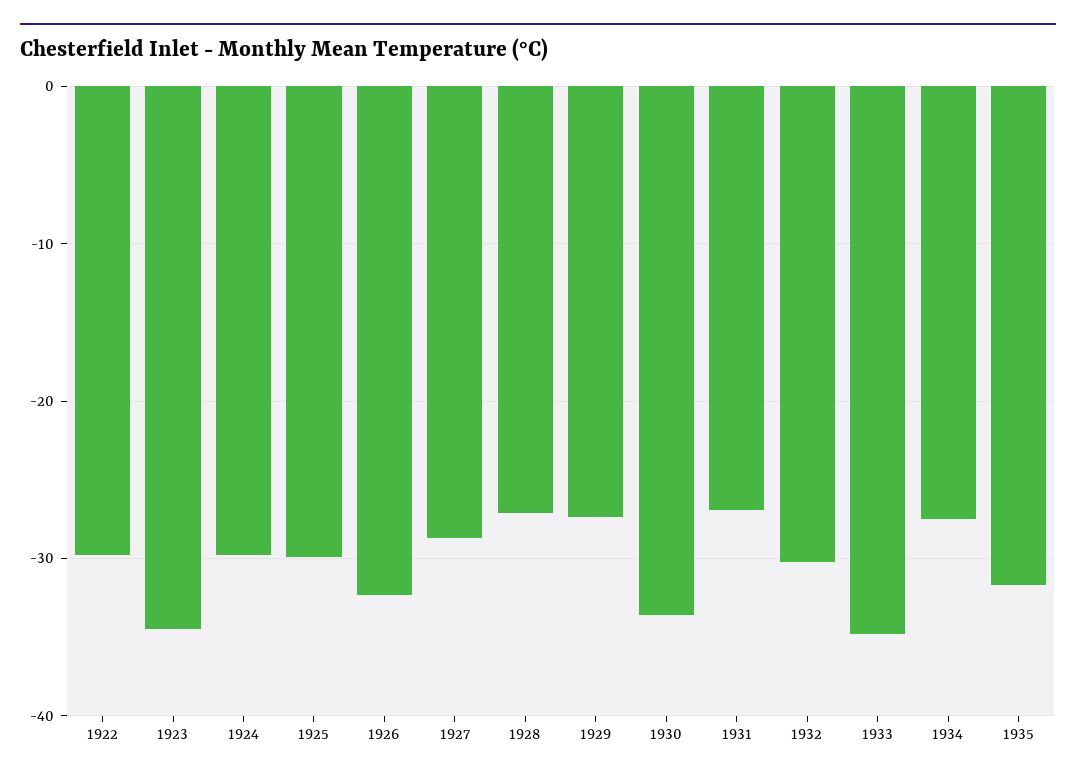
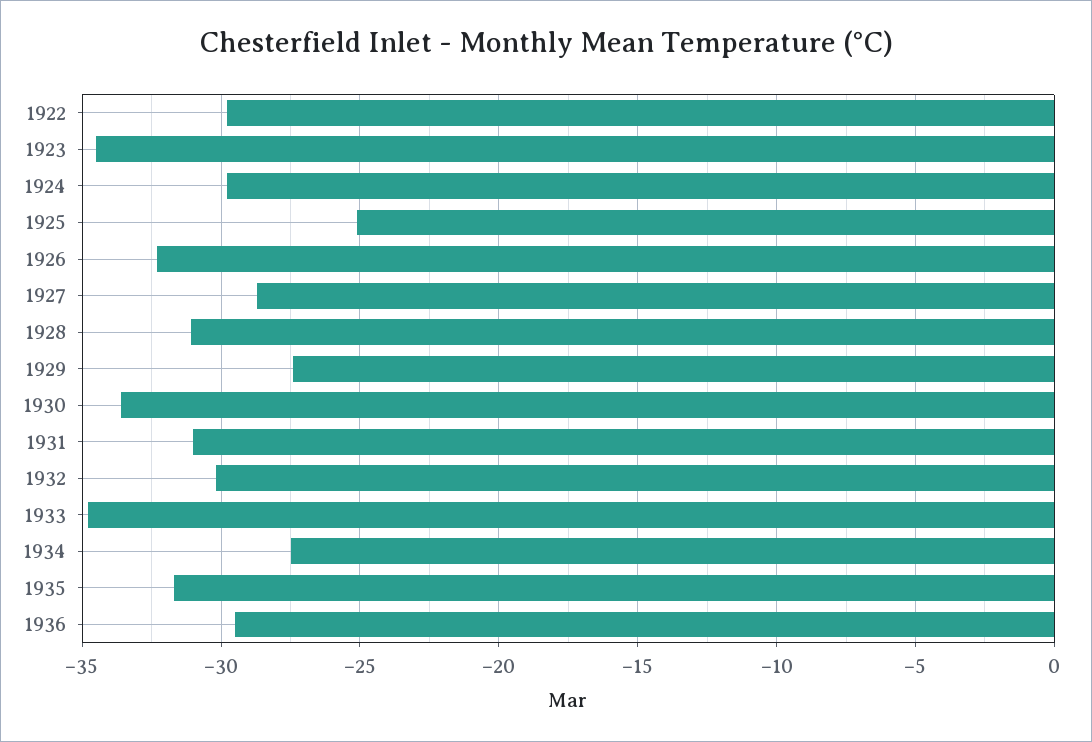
1925: -30 -> -25
1928: -27 -> -31
1931: -27 -> -31
1936: none -> -29.5

